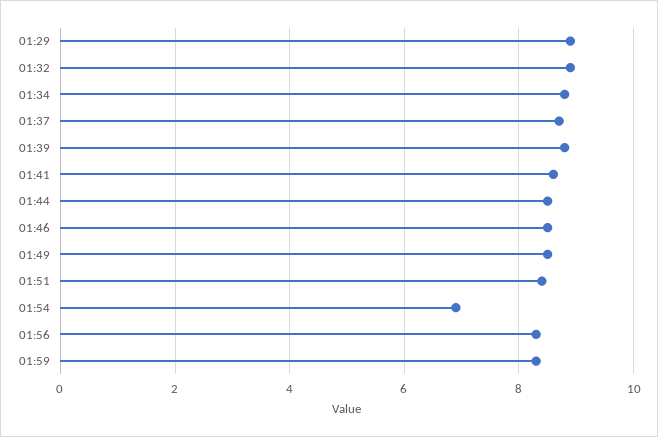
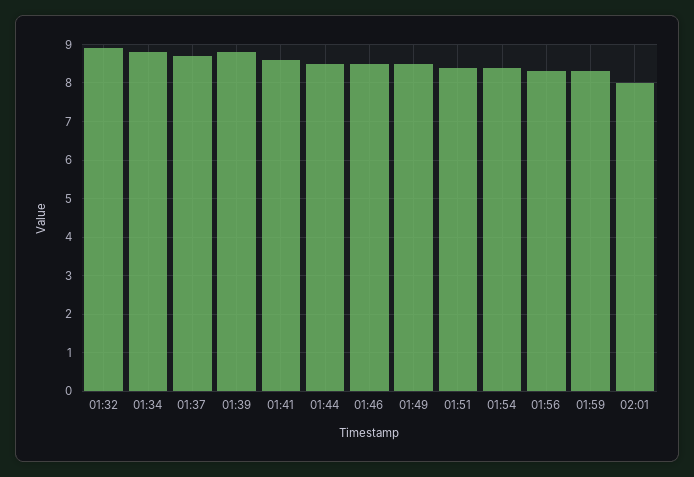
01:29: 9 -> none
01:54: 7 -> 8.5
02:01: none -> 8

